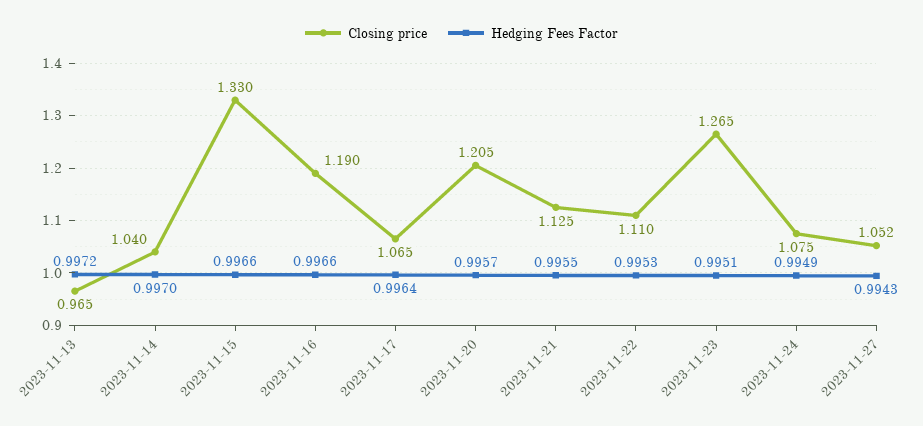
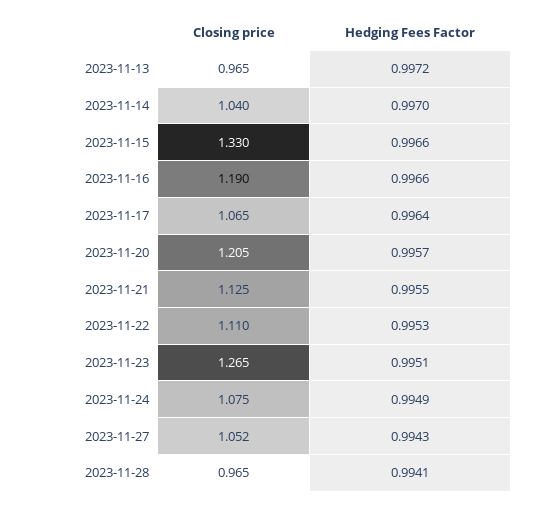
Closing price, 2023-11-28: none -> 0.965
Hedging Fees Factor, 2023-11-28: none -> 0.9941

